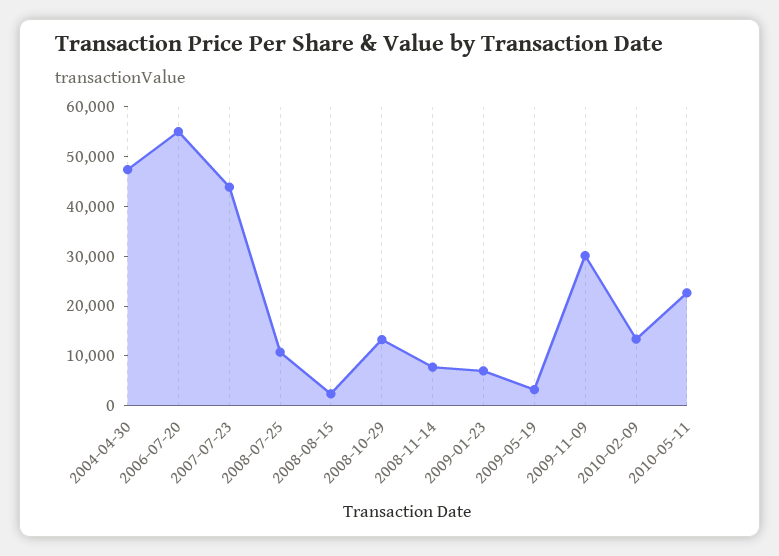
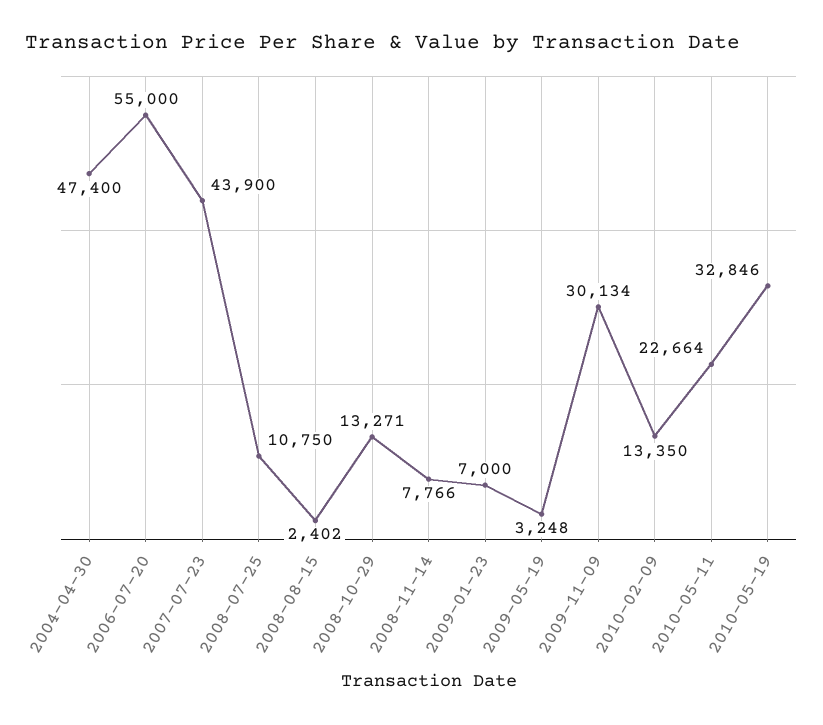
2010-05-19: none -> 32846

